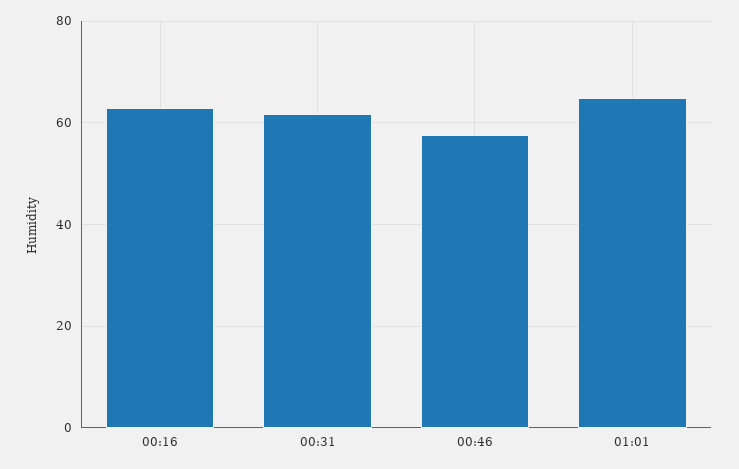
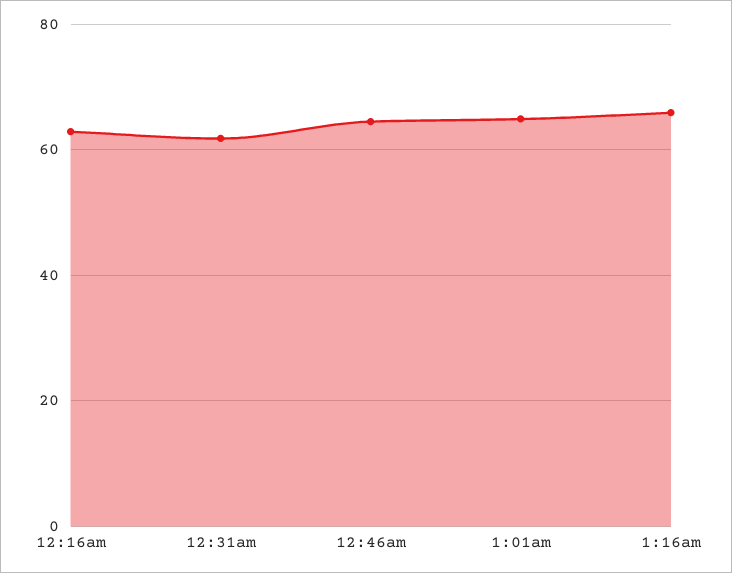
00:46: 58 -> 64
1:16am: none -> 66

